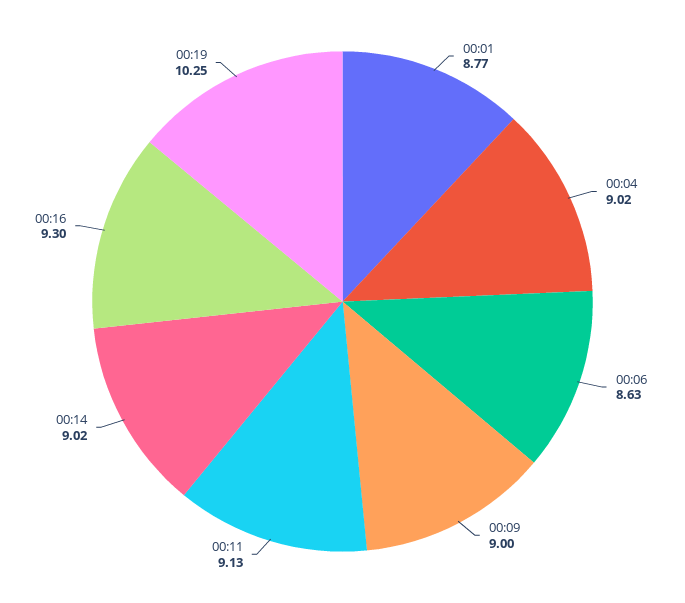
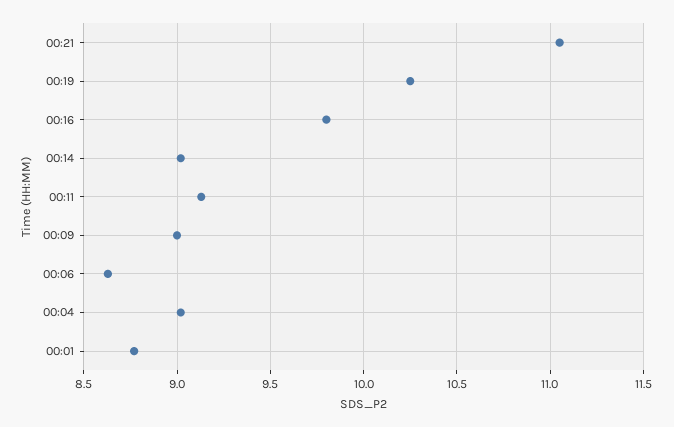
00:16: 9.3 -> 9.8
00:21: none -> 11.05

